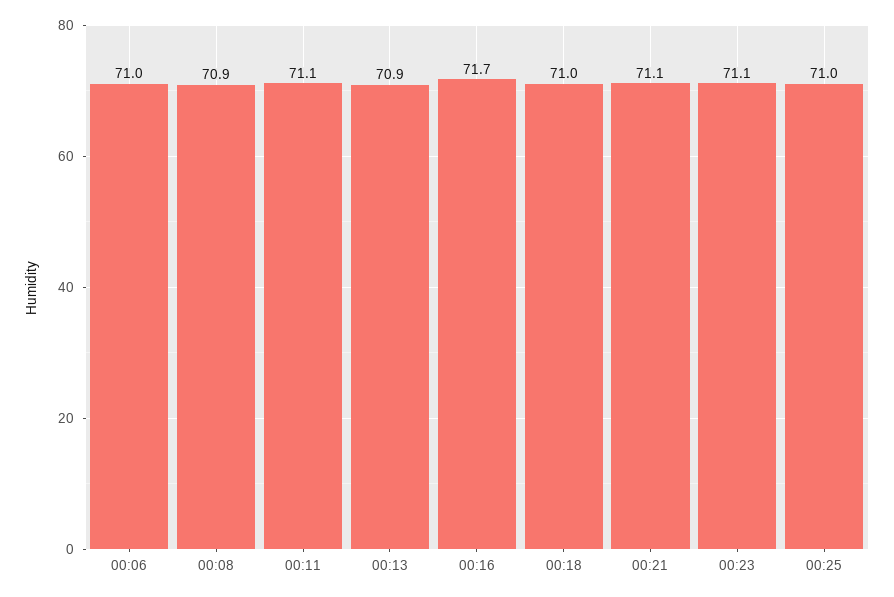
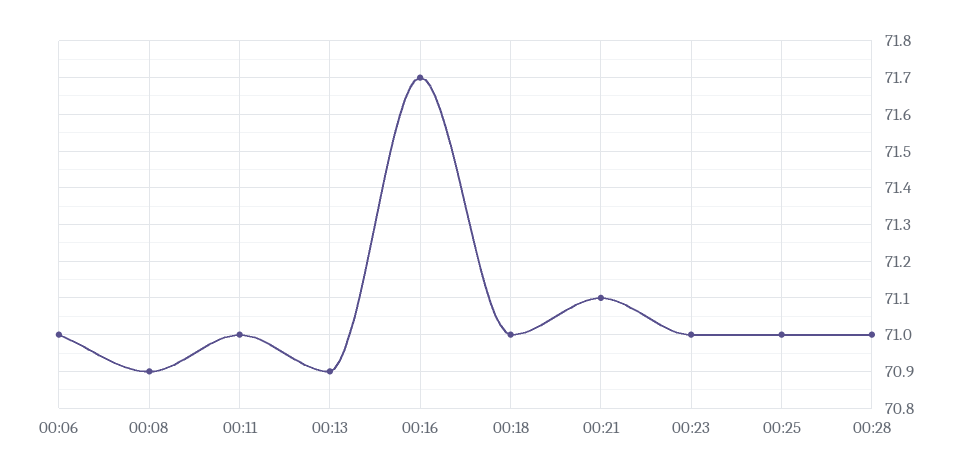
00:11: 71.1 -> 71
00:23: 71.1 -> 71
00:28: none -> 71

